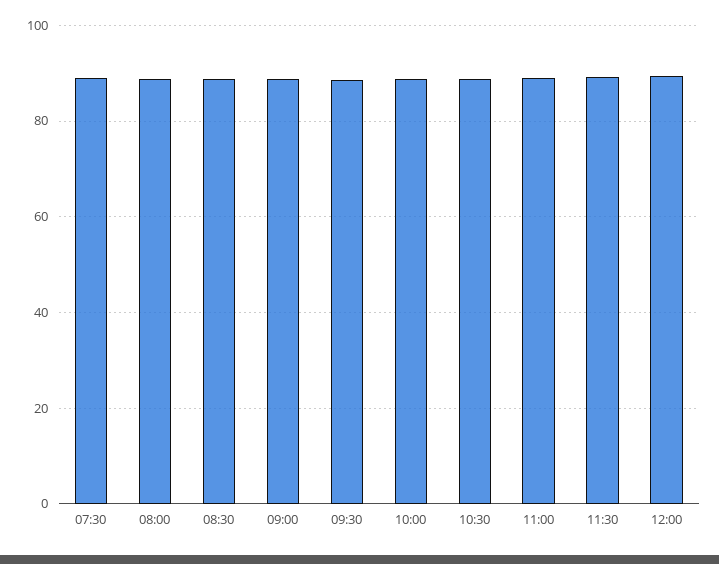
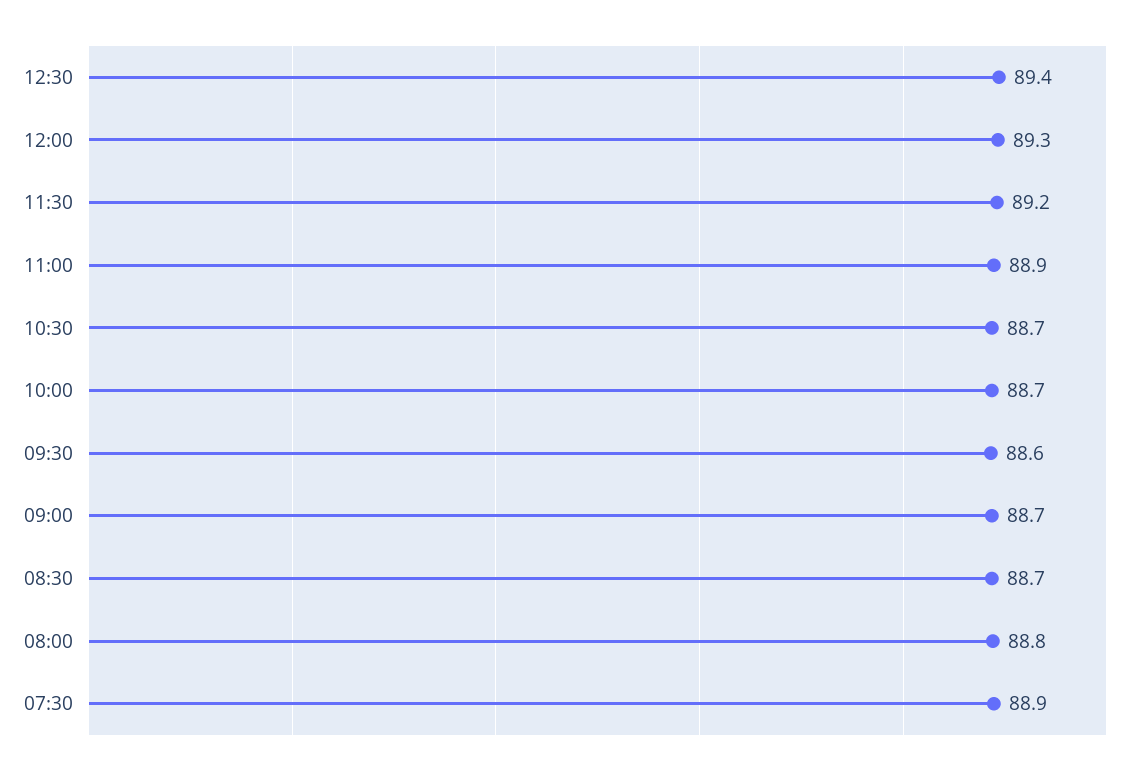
12:30: none -> 89.4

